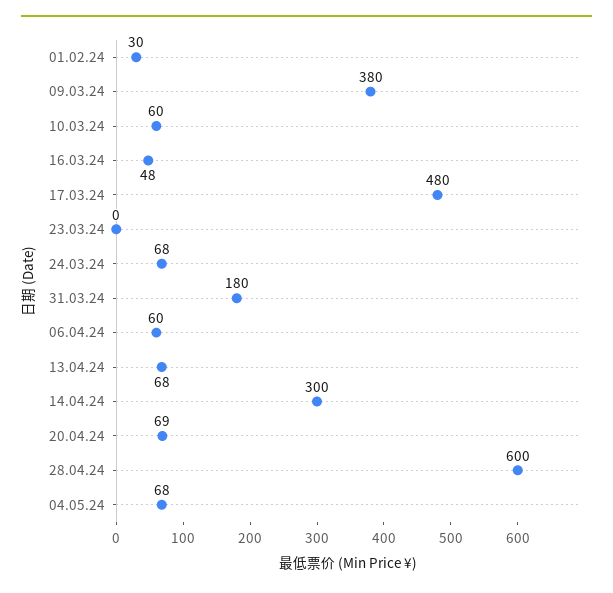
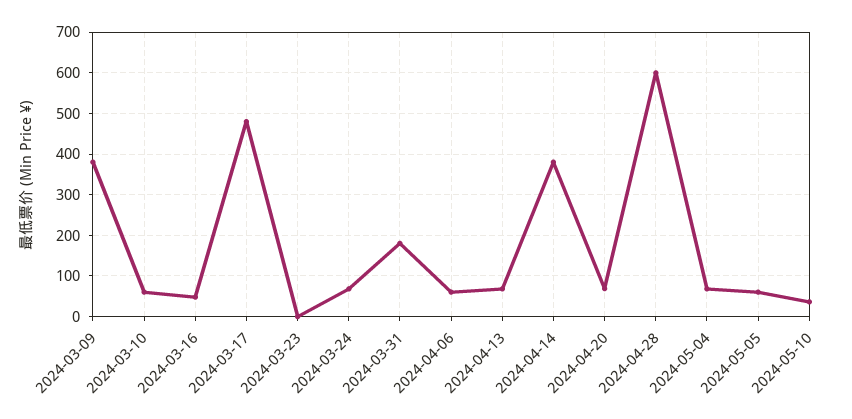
01.02.24: 30 -> none
14.04.24: 300 -> 380
2024-05-05: none -> 60
2024-05-10: none -> 40

